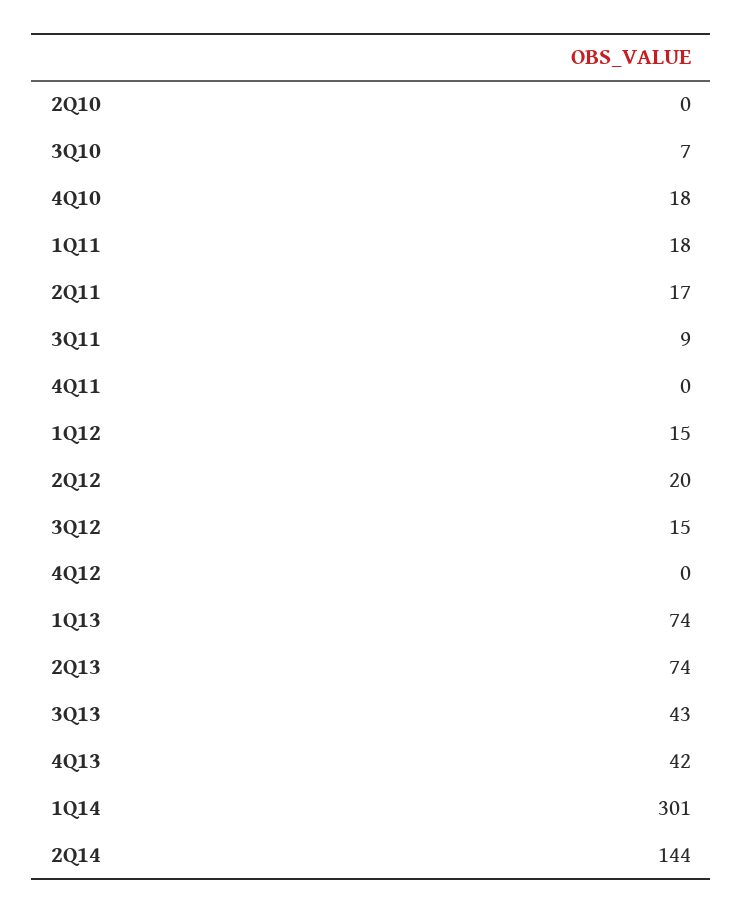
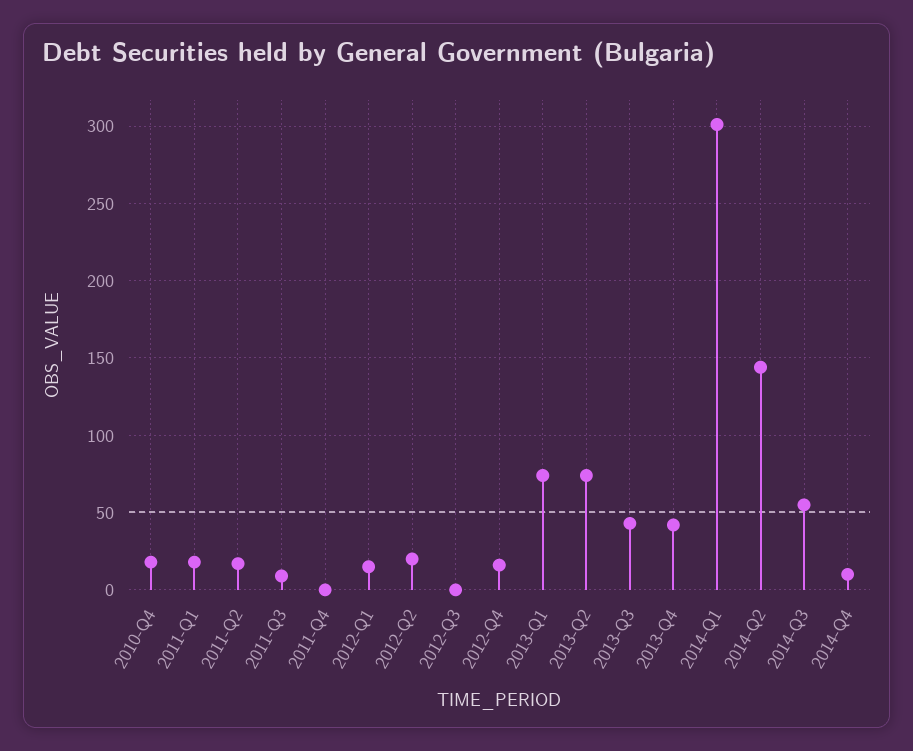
2Q10: 0 -> none
3Q10: 7 -> none
3Q12: 15 -> 0
4Q12: 0 -> 15
2014-Q3: none -> 55
2014-Q4: none -> 10

